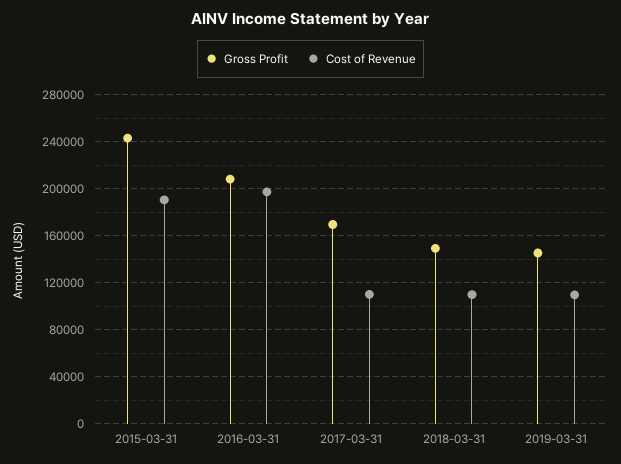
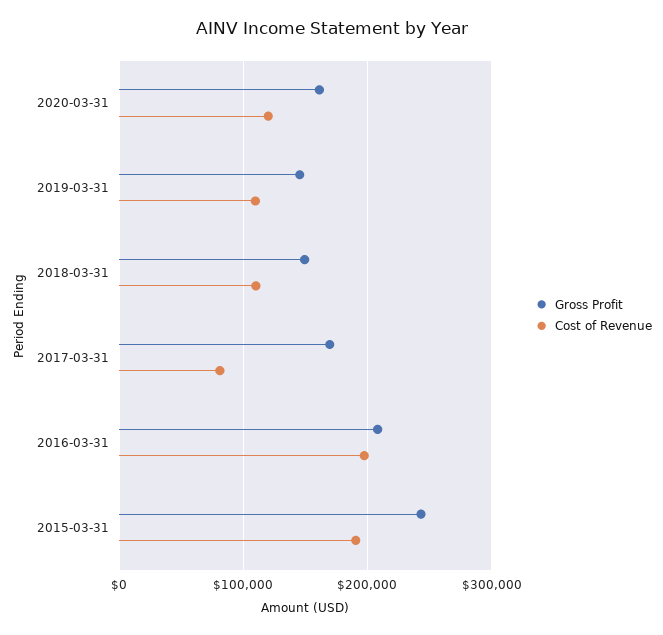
Cost of Revenue, 2017-03-31: 110000 -> 80000
Gross Profit, 2020-03-31: none -> 160000
Cost of Revenue, 2020-03-31: none -> 120000

